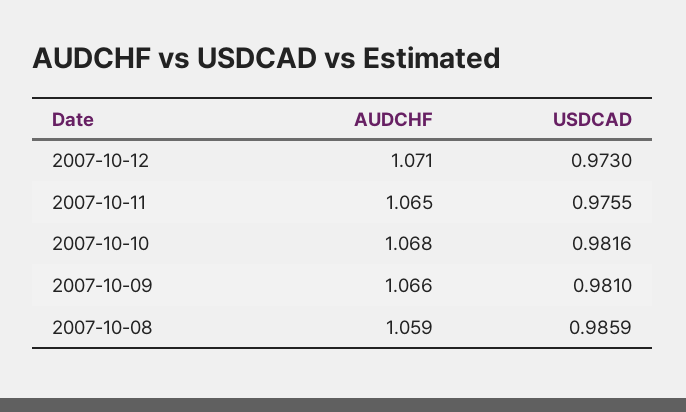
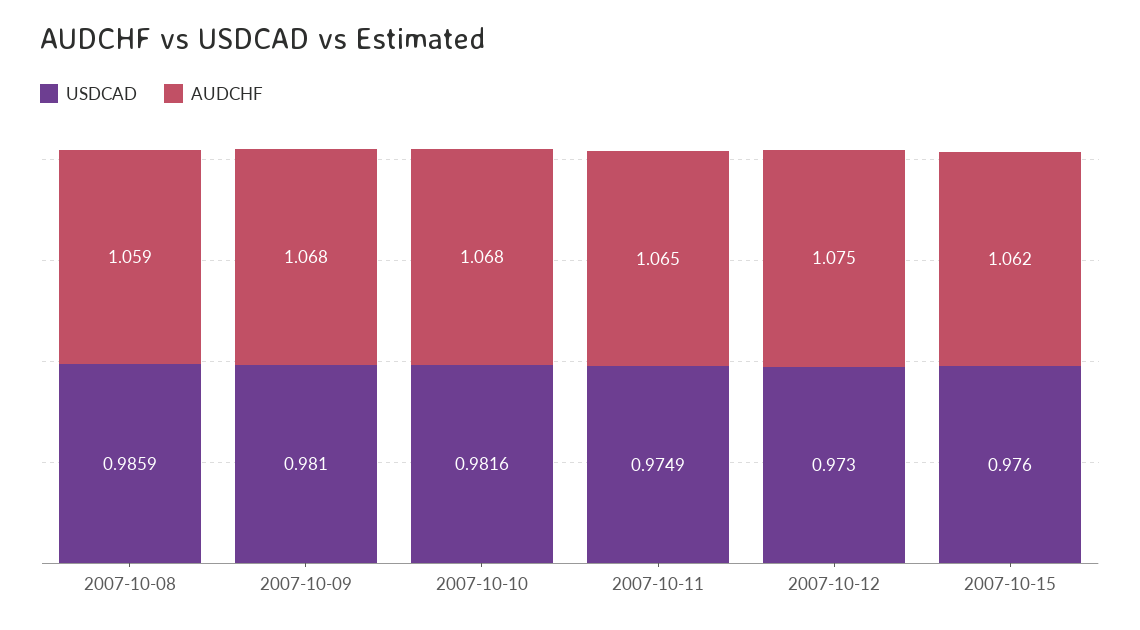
AUDCHF, 2007-10-12: 1.071 -> 1.075
USDCAD, 2007-10-11: 0.9755 -> 0.9749
AUDCHF, 2007-10-09: 1.066 -> 1.068
USDCAD, 2007-10-15: none -> 0.976
AUDCHF, 2007-10-15: none -> 1.062

